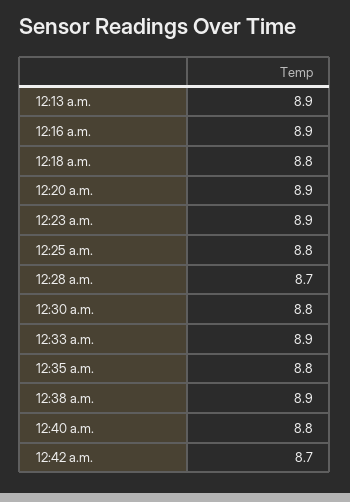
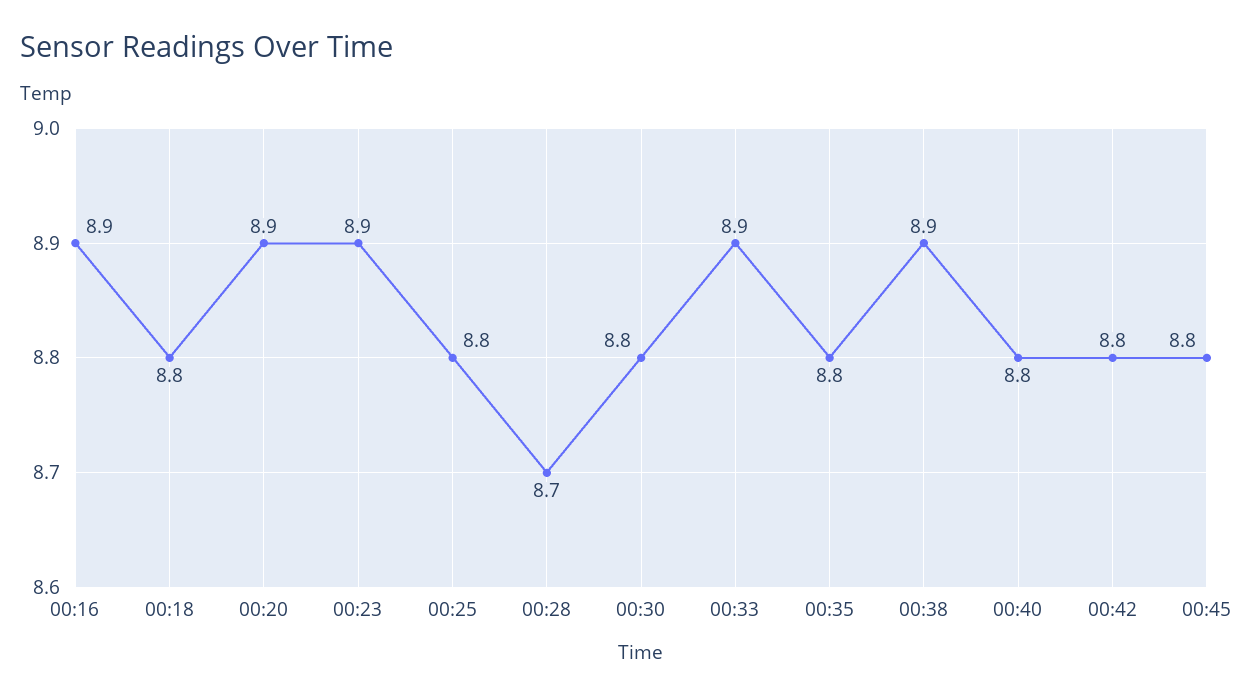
12:13 a.m.: 8.9 -> none
12:42 a.m.: 8.7 -> 8.8
00:45: none -> 8.8

